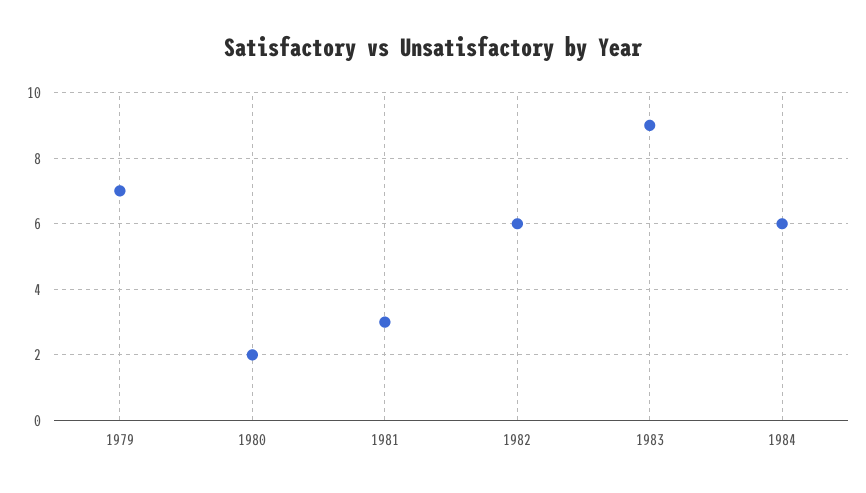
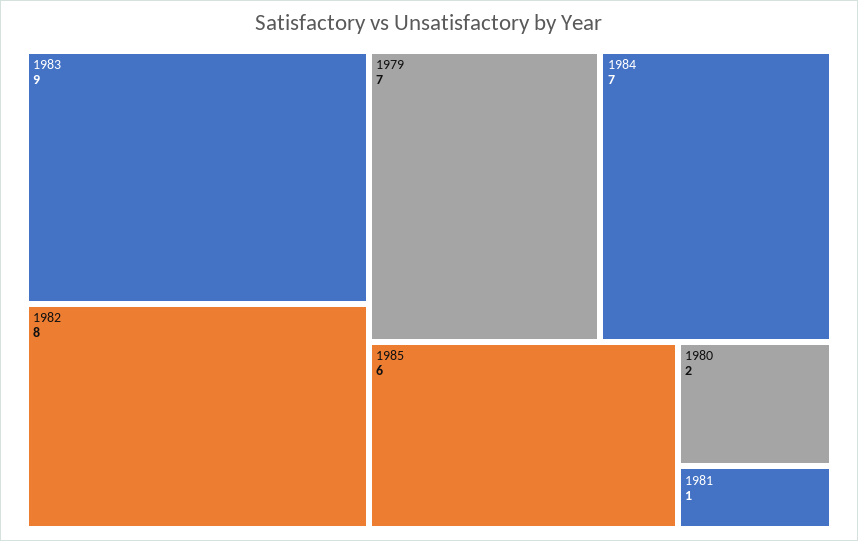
1981: 3 -> 1
1982: 6 -> 8
1984: 6 -> 7
1985: none -> 6

